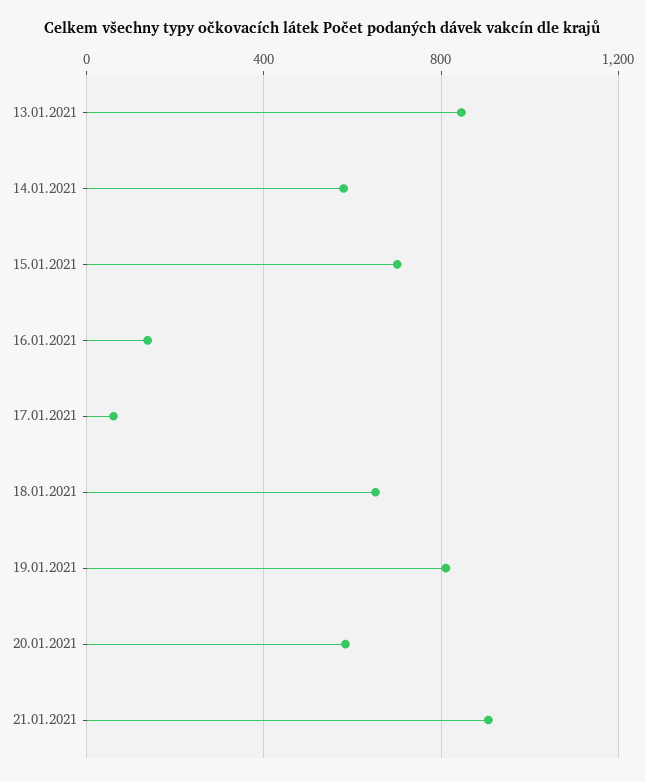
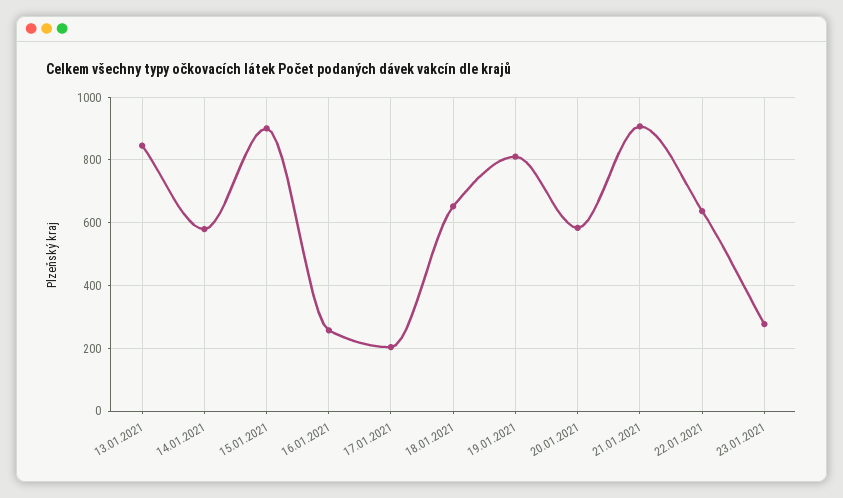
15.01.2021: 700 -> 900
16.01.2021: 150 -> 260
17.01.2021: 50 -> 200
22.01.2021: none -> 640
23.01.2021: none -> 280

